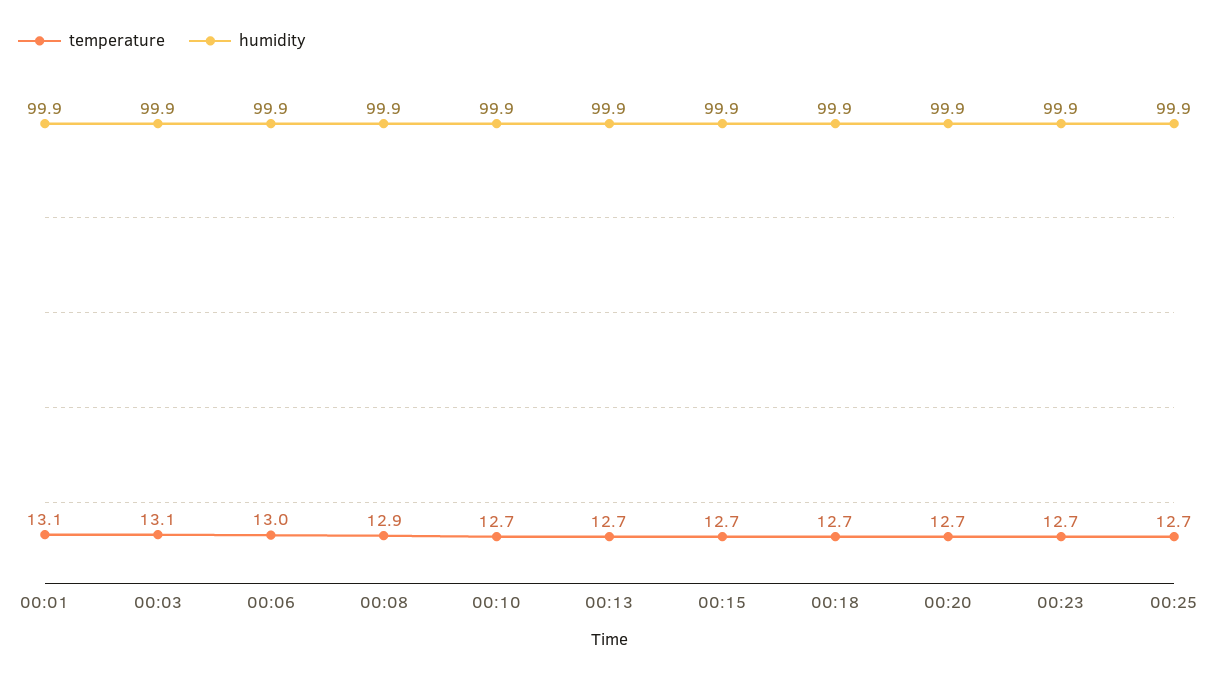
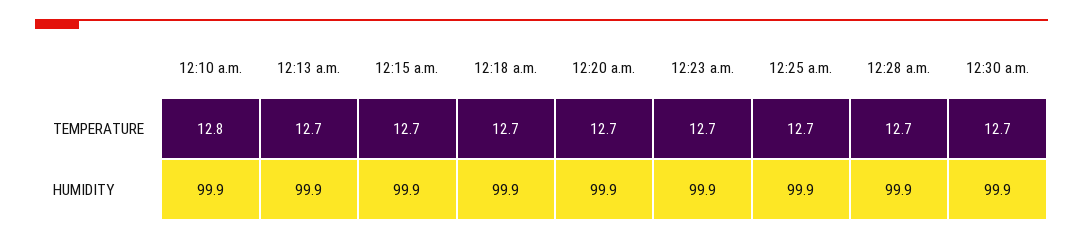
temperature, 00:01: 13.1 -> none
humidity, 00:01: 99.9 -> none
temperature, 00:03: 13.1 -> none
humidity, 00:03: 99.9 -> none
temperature, 00:06: 13 -> none
humidity, 00:06: 99.9 -> none
temperature, 00:08: 12.9 -> none
humidity, 00:08: 99.9 -> none
temperature, 00:10: 12.7 -> 12.8
temperature, 12:28 a.m.: none -> 12.7
temperature, 12:30 a.m.: none -> 12.7
humidity, 12:28 a.m.: none -> 99.9
humidity, 12:30 a.m.: none -> 99.9

